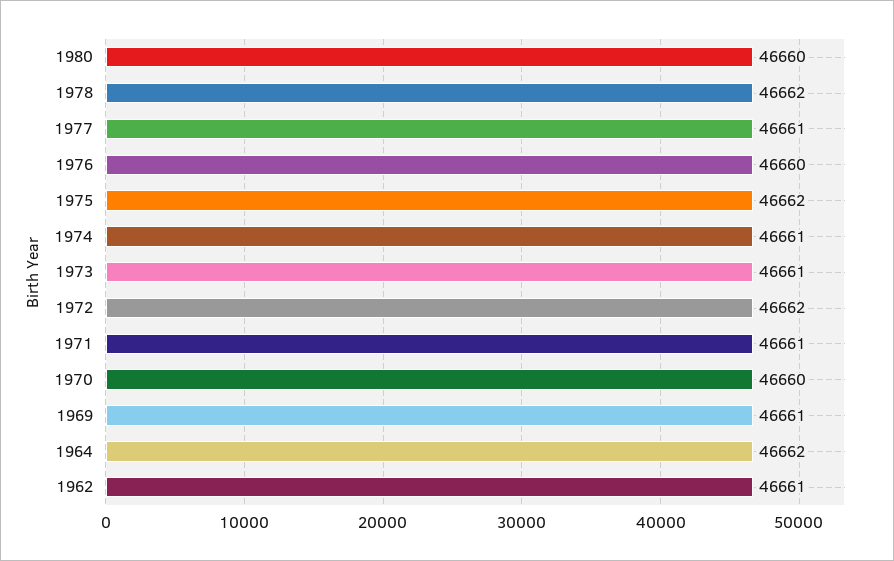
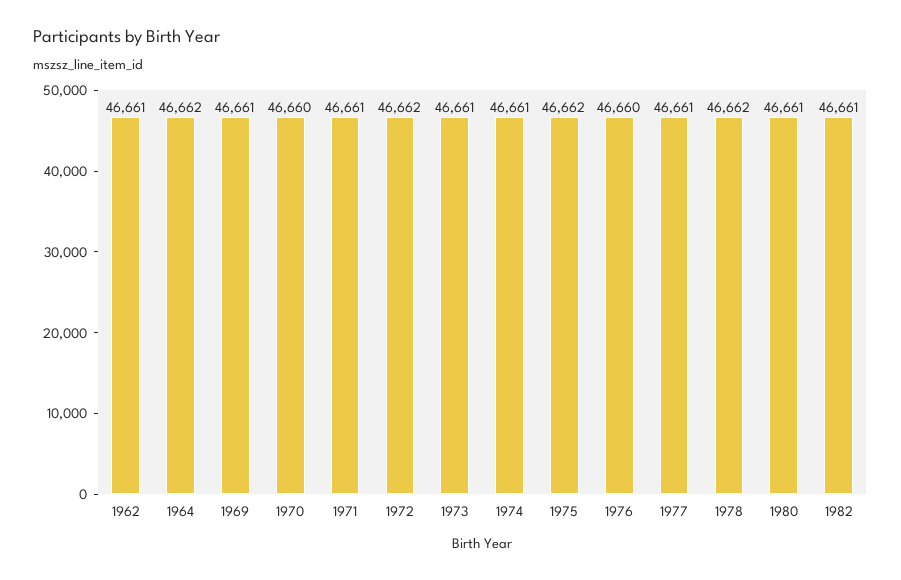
1980: 46660 -> 46661
1982: none -> 46661

